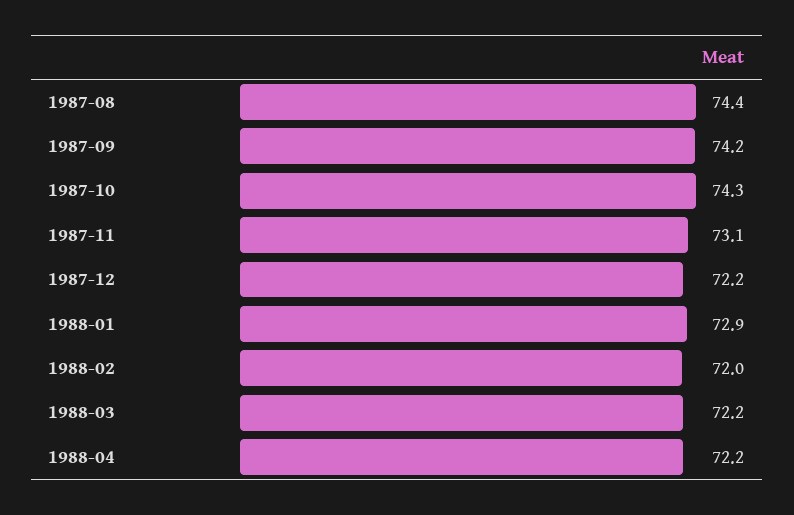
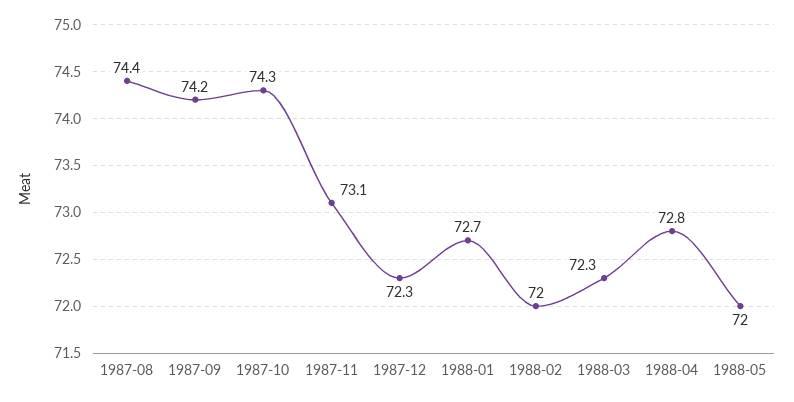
1987-12: 72.2 -> 72.3
1988-01: 72.9 -> 72.7
1988-03: 72.2 -> 72.3
1988-04: 72.2 -> 72.8
1988-05: none -> 72

